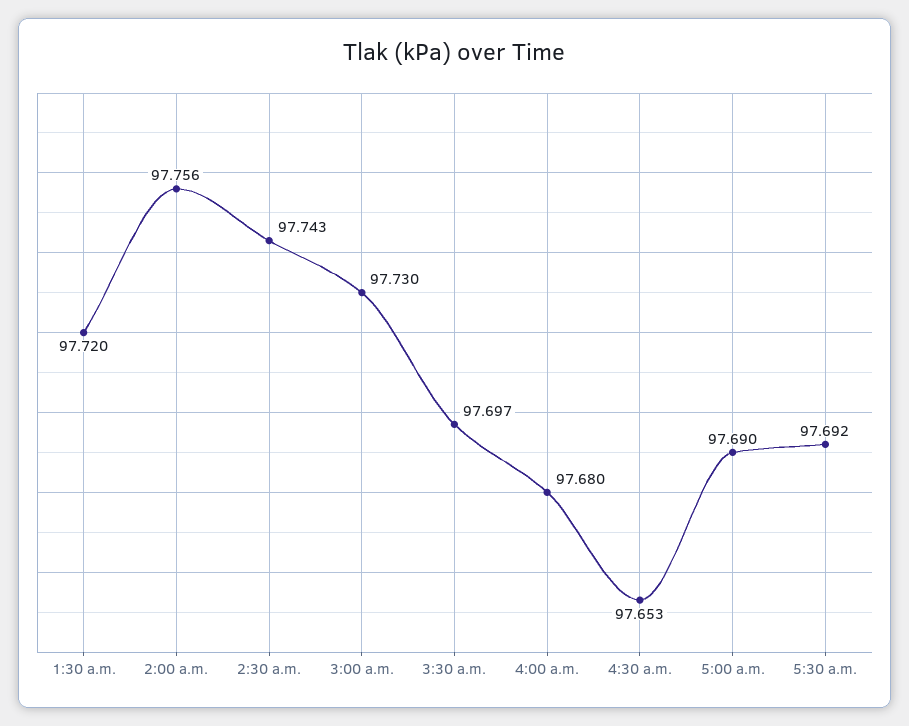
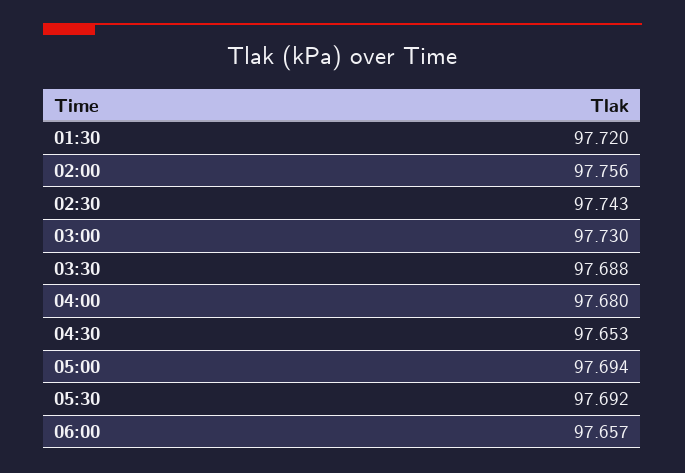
3:30 a.m.: 97.697 -> 97.688
5:00 a.m.: 97.69 -> 97.694
06:00: none -> 97.657

